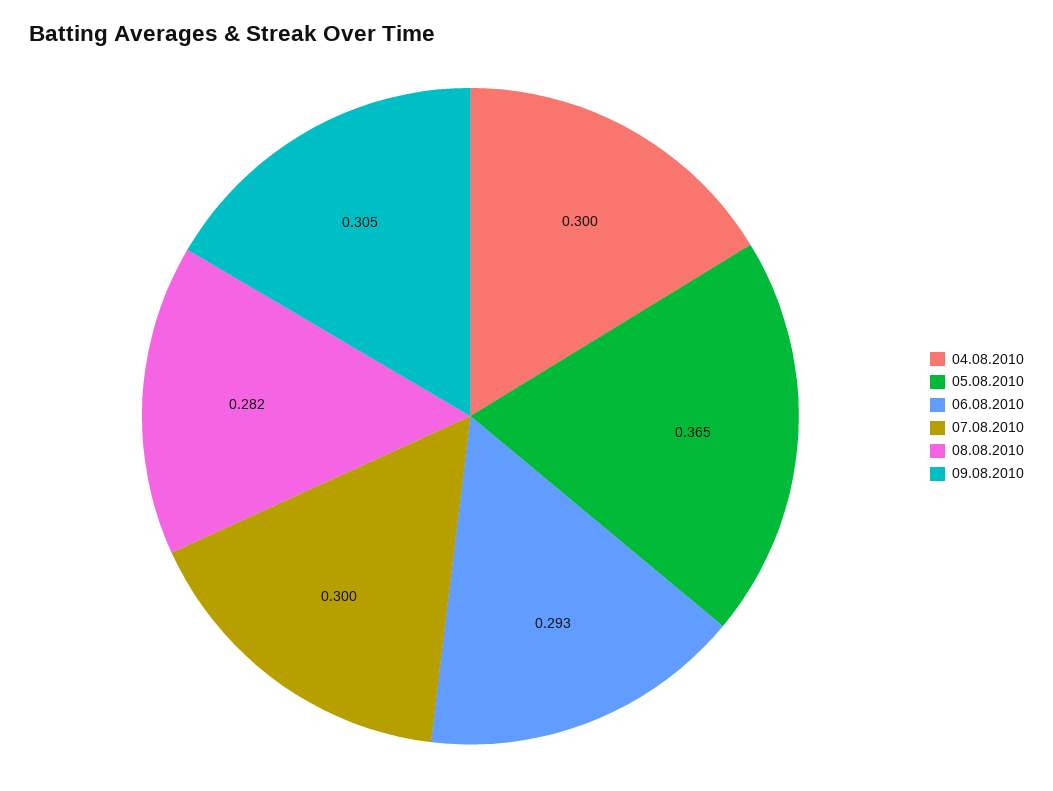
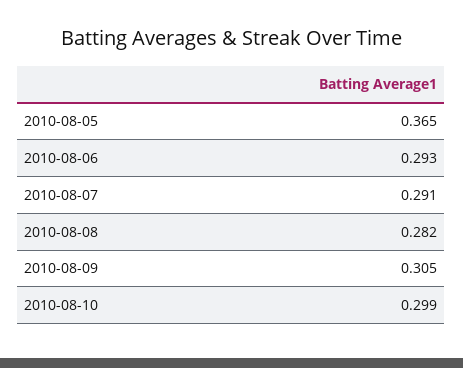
04.08.2010: 0.3 -> none
07.08.2010: 0.3 -> 0.291
2010-08-10: none -> 0.299

